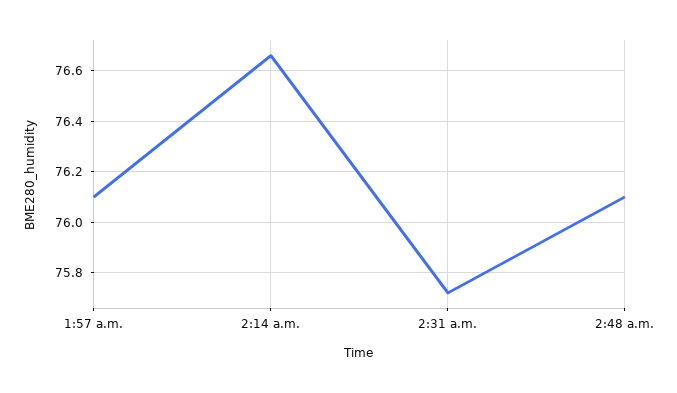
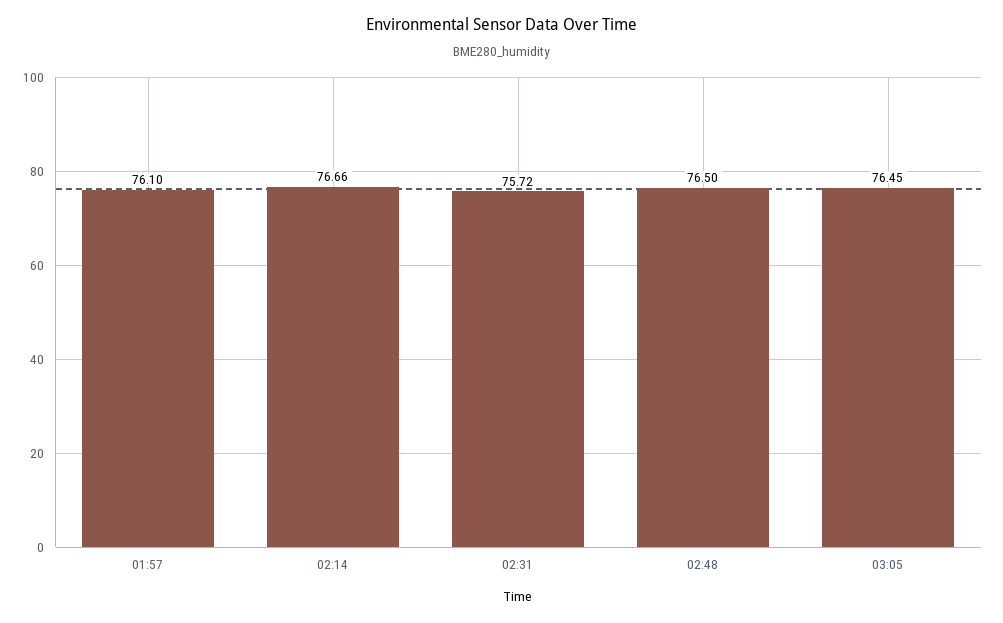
2:48 a.m.: 76.1 -> 76.5
03:05: none -> 76.45

